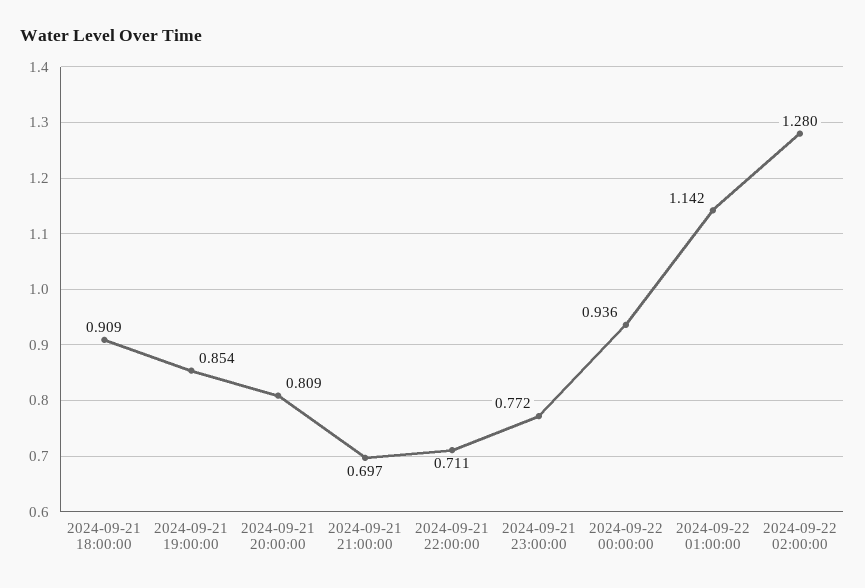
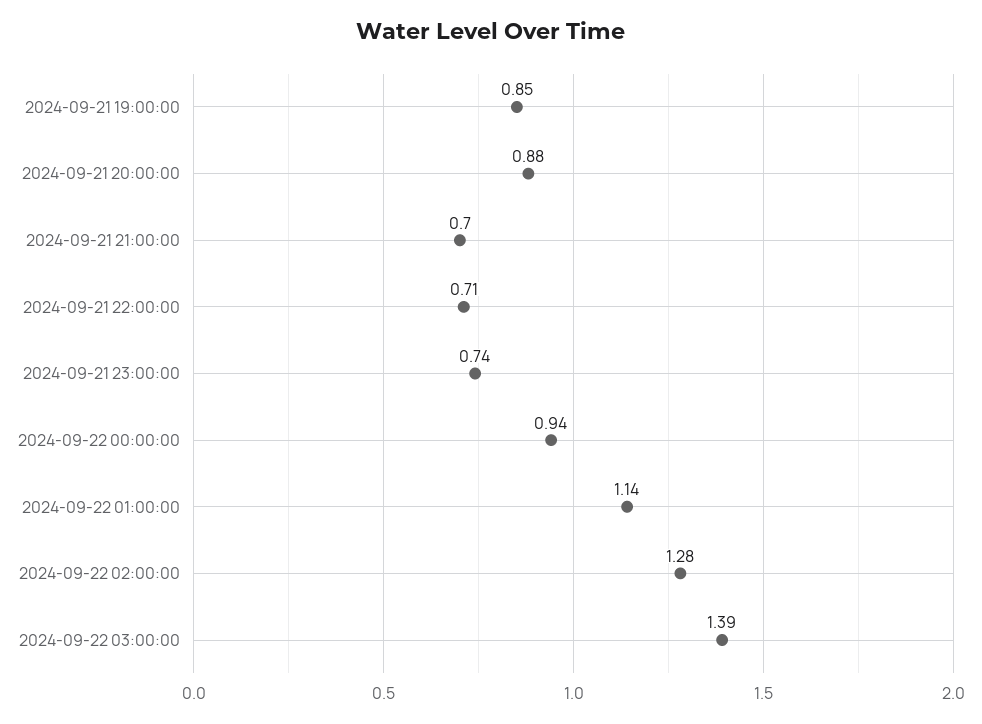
2024-09-21 18:00:00: 0.909 -> none
2024-09-21 20:00:00: 0.809 -> 0.88
2024-09-21 23:00:00: 0.772 -> 0.74
2024-09-22 03:00:00: none -> 1.39

